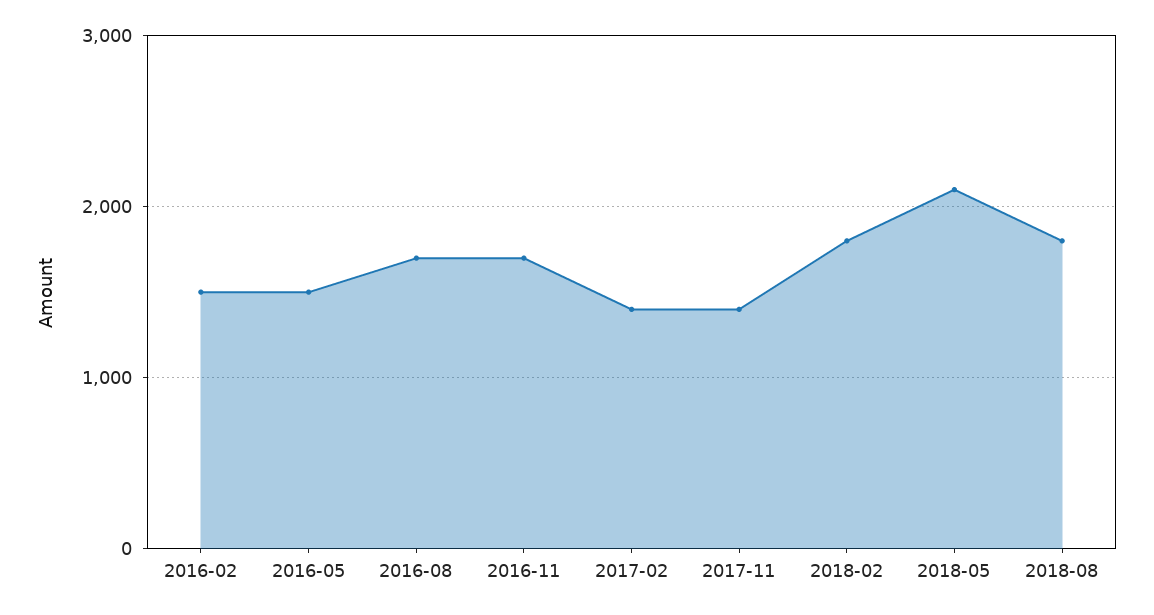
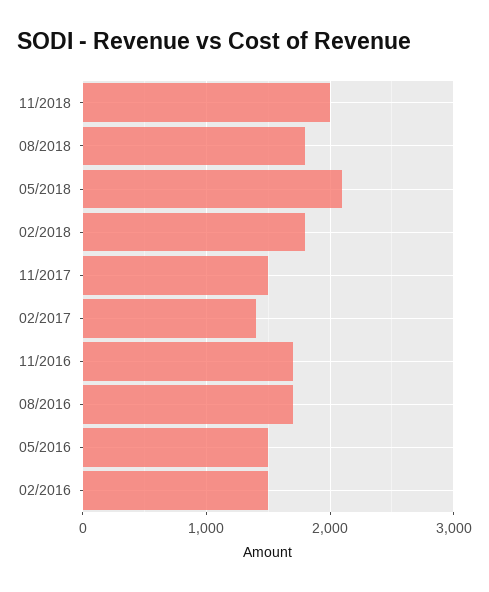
2017-11: 1400 -> 1500
11/2018: none -> 2000

